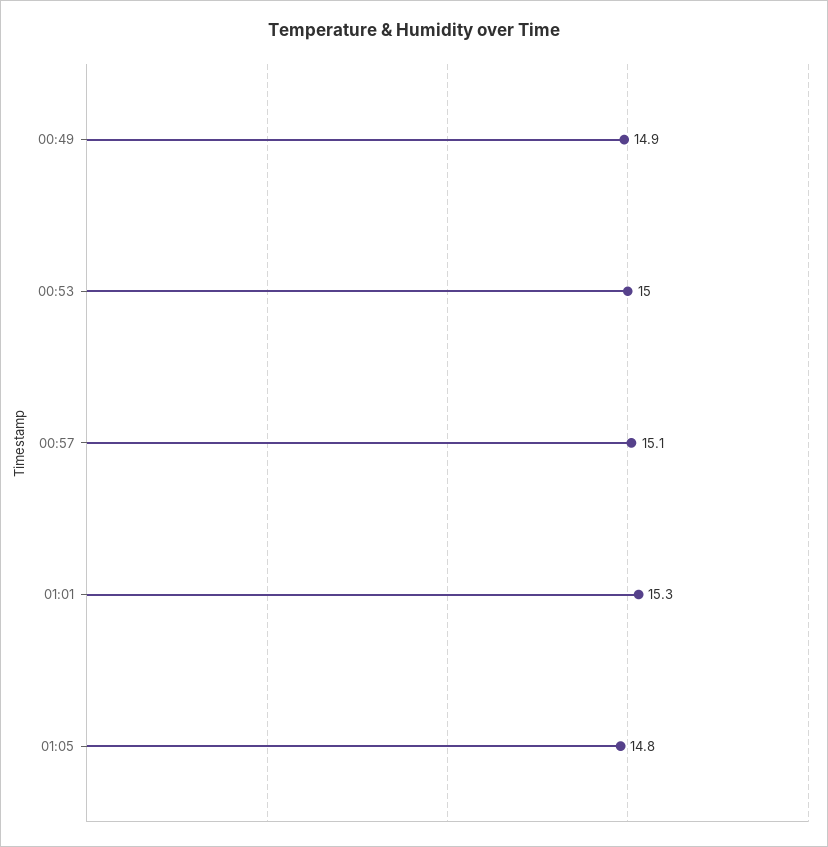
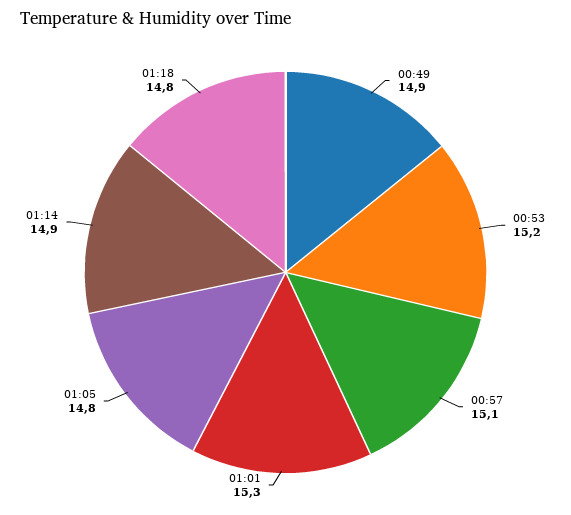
00:53: 15 -> 15.2
01:14: none -> 14.9
01:18: none -> 14.8

